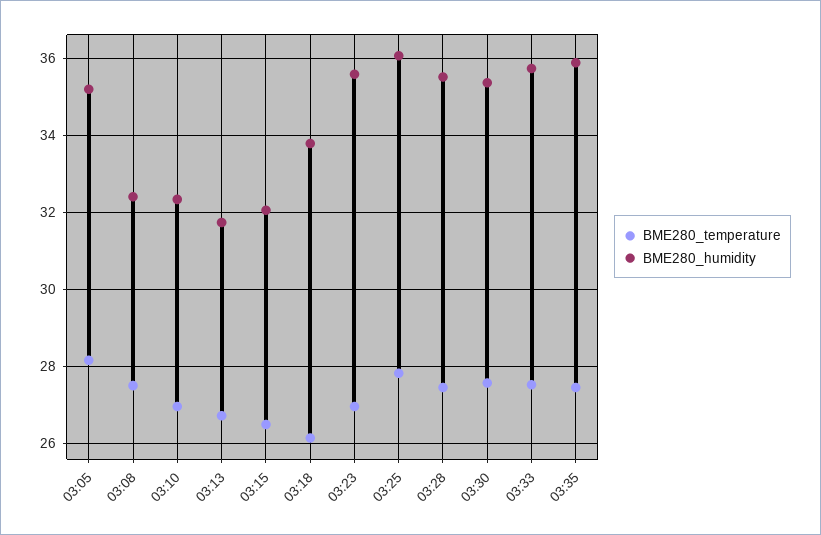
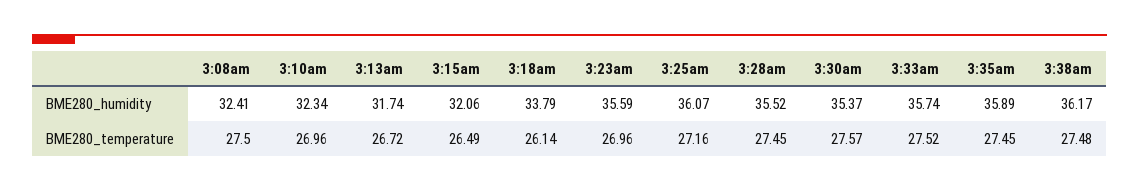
BME280_temperature, 03:05: 28.2 -> none
BME280_humidity, 03:05: 35.2 -> none
BME280_temperature, 03:25: 27.8 -> 27.16
BME280_humidity, 3:38am: none -> 36.17
BME280_temperature, 3:38am: none -> 27.48

